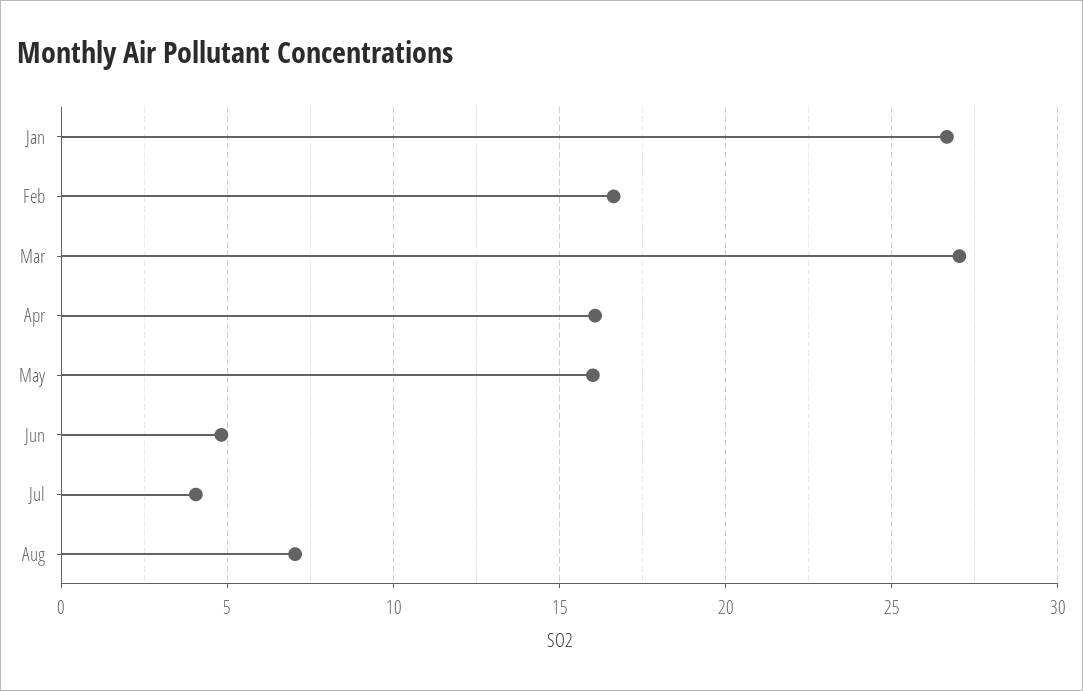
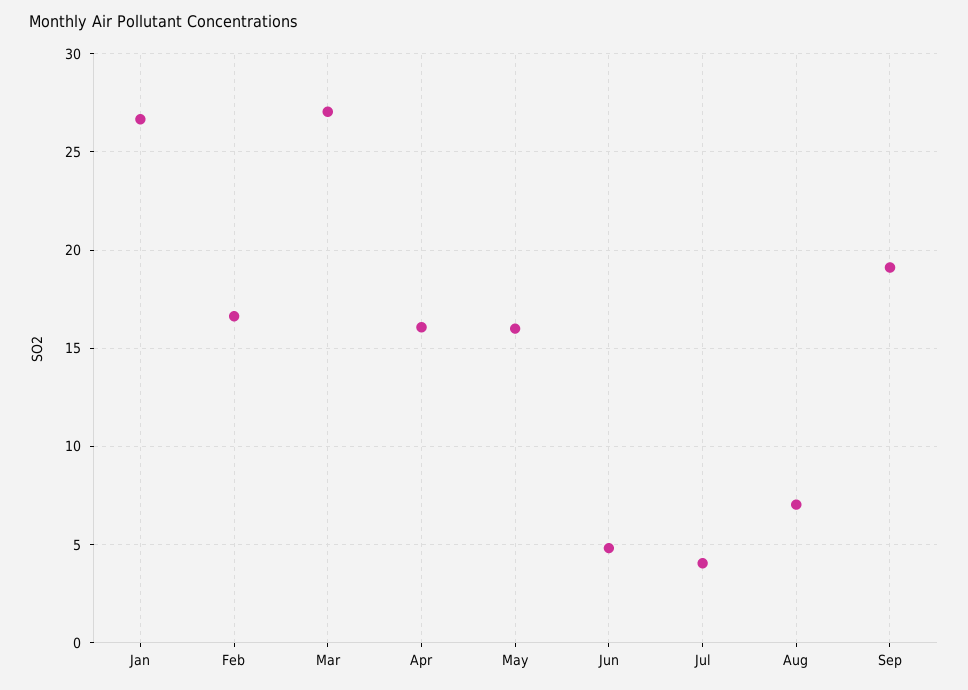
Sep: none -> 19

